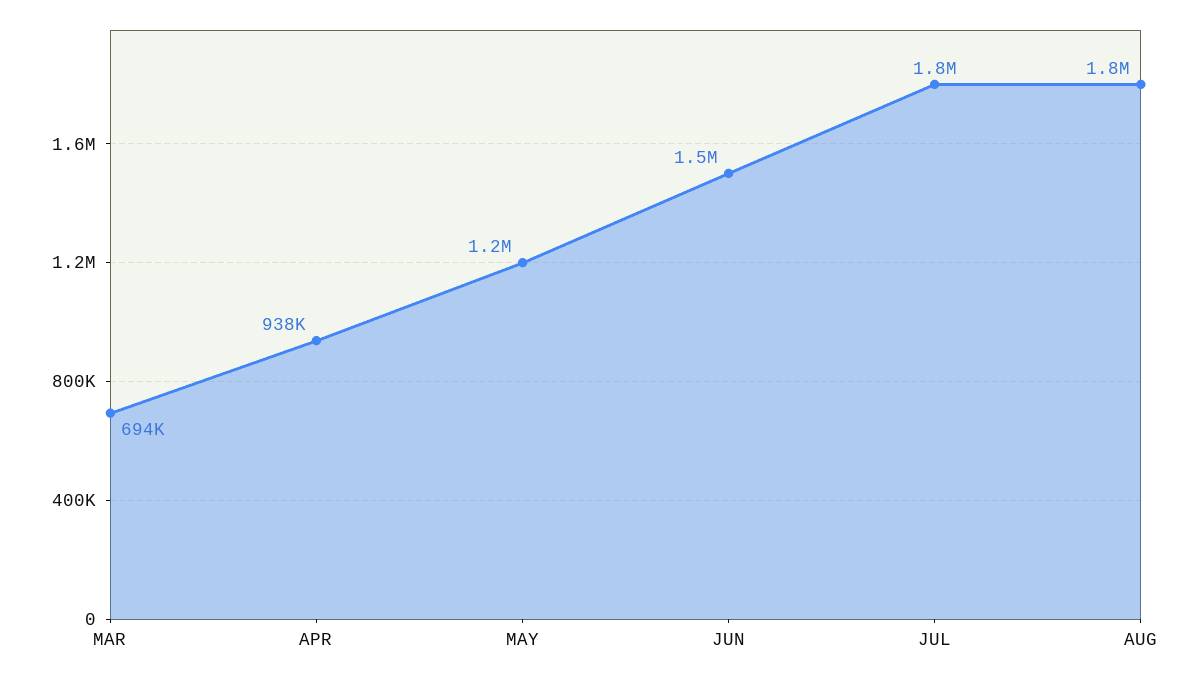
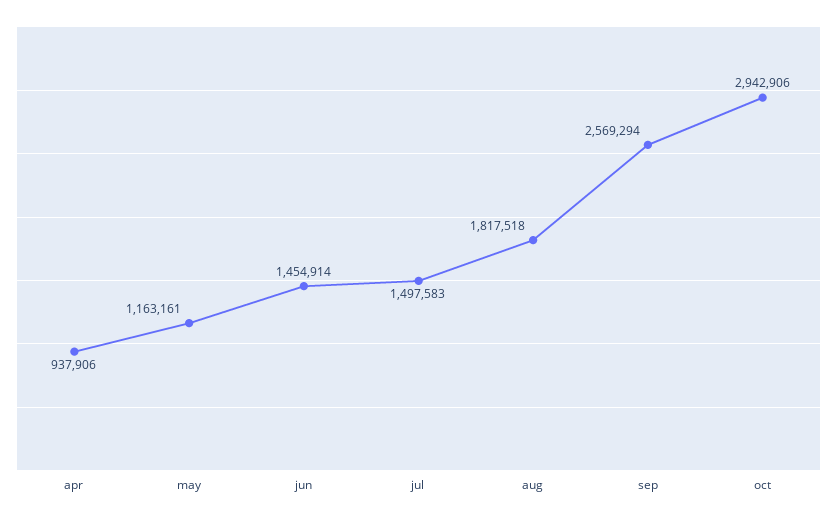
MAR: 694000 -> none
JUL: 1800000 -> 1497583
sep: none -> 2569294
oct: none -> 2942906

